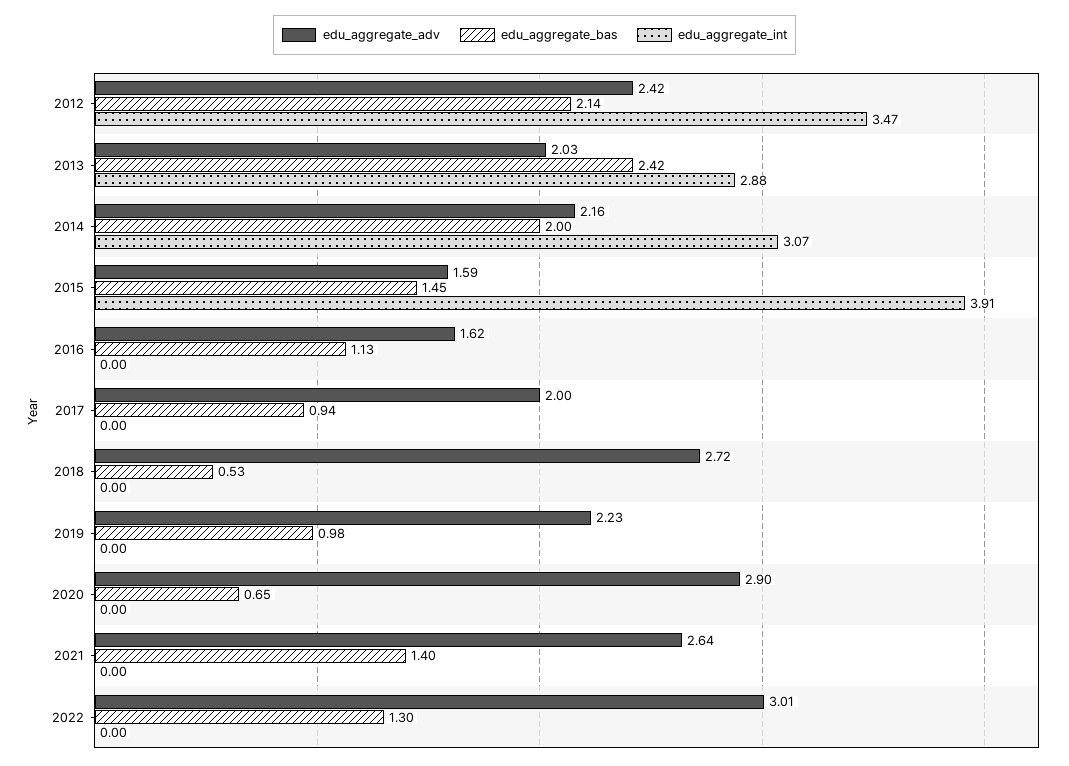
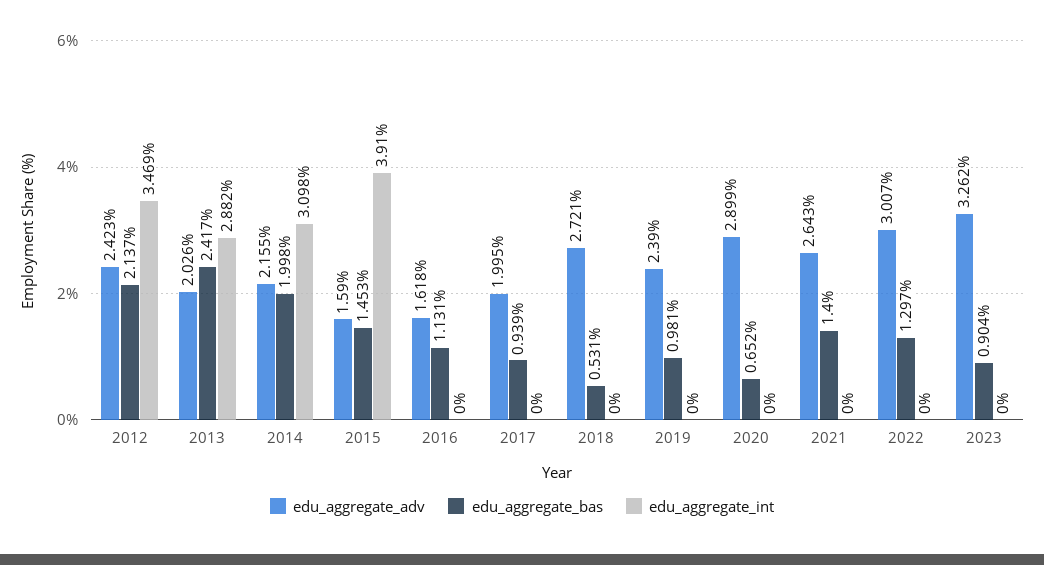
edu_aggregate_int, 2014: 3.07 -> 3.098
edu_aggregate_adv, 2019: 2.23 -> 2.39
edu_aggregate_adv, 2023: none -> 3.262
edu_aggregate_bas, 2023: none -> 0.904
edu_aggregate_int, 2023: none -> 0

